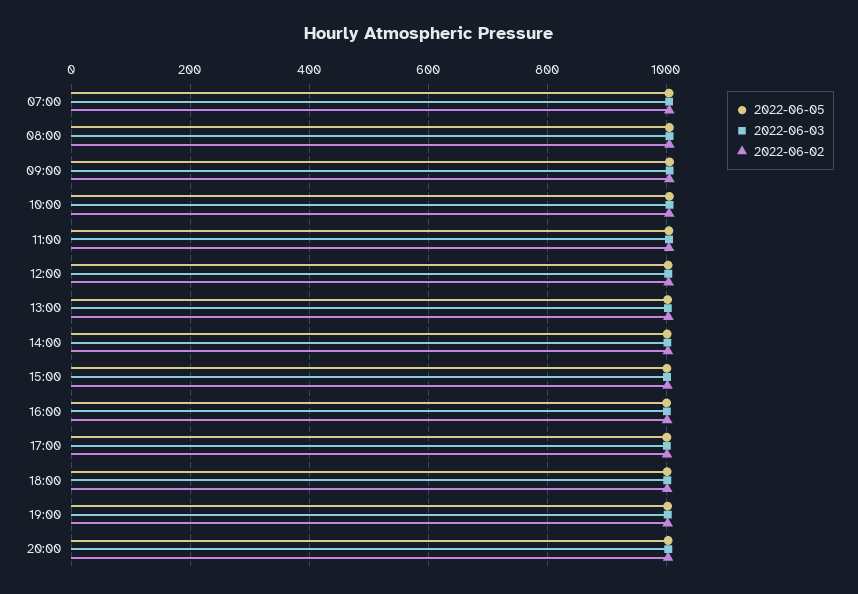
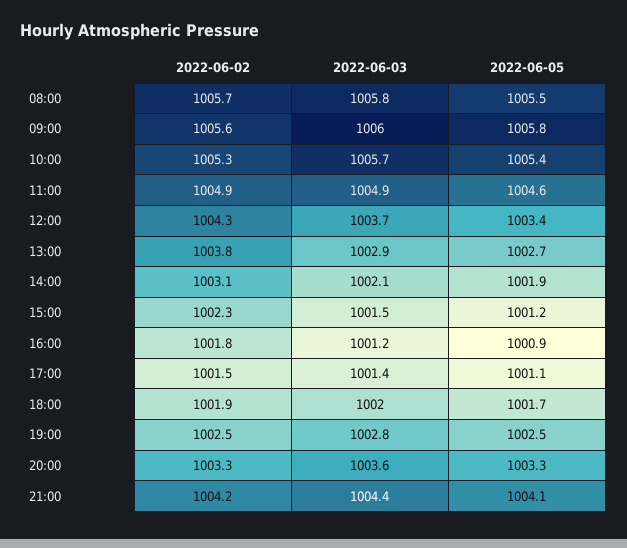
2022-06-05, 07:00: 1000 -> none
2022-06-03, 07:00: 1000 -> none
2022-06-02, 07:00: 1000 -> none
2022-06-02, 21:00: none -> 1004.2
2022-06-03, 21:00: none -> 1004.4
2022-06-05, 21:00: none -> 1004.1

